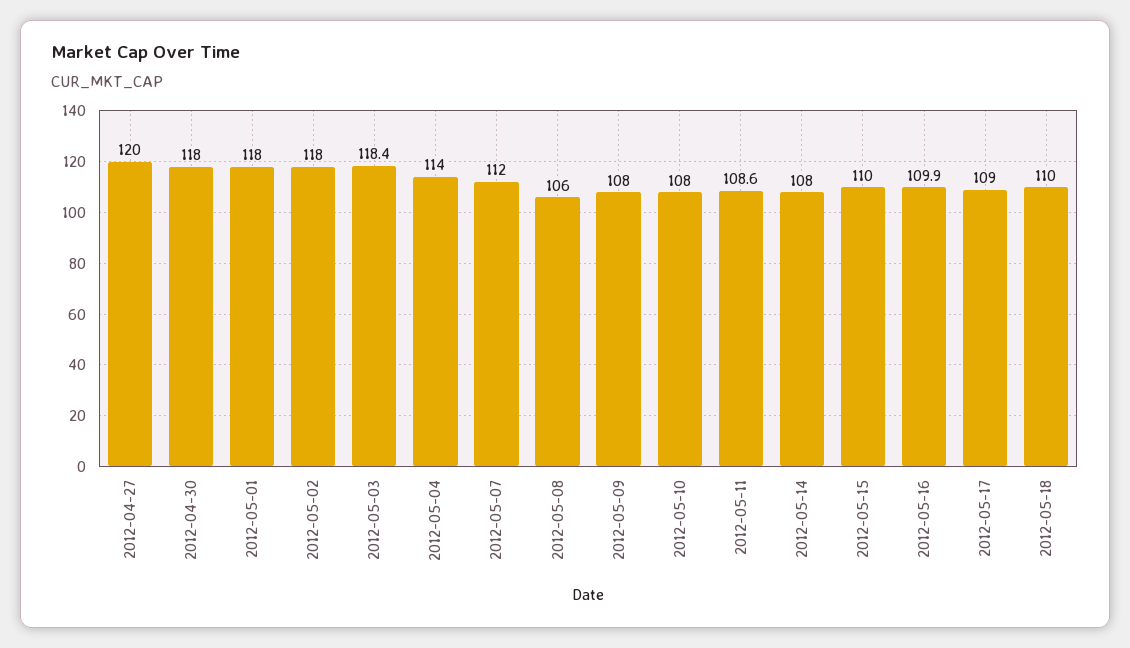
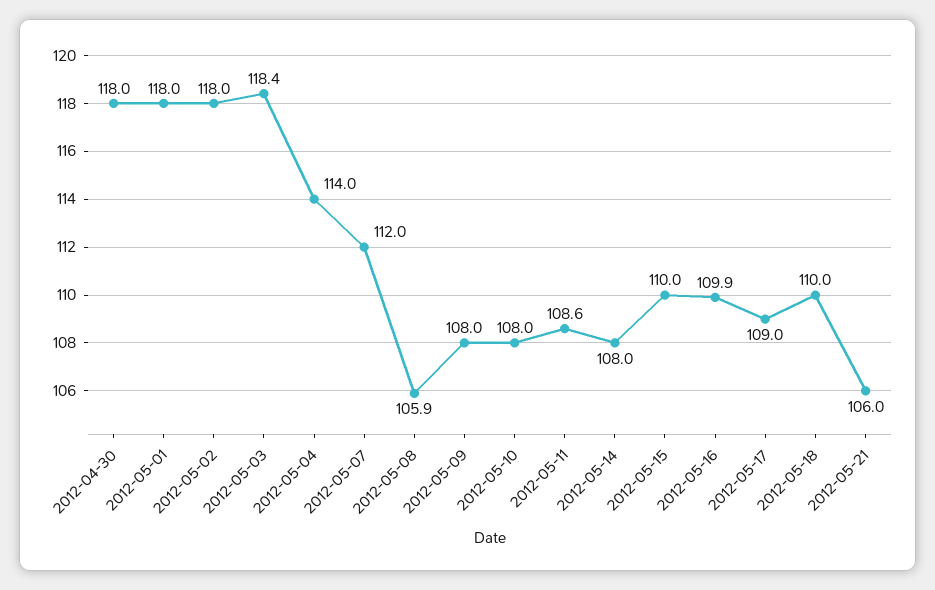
2012-04-27: 120 -> none
2012-05-08: 106 -> 105.9
2012-05-21: none -> 106

